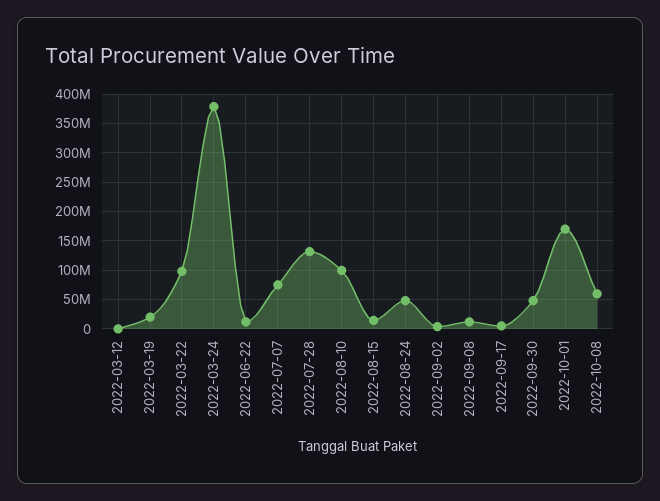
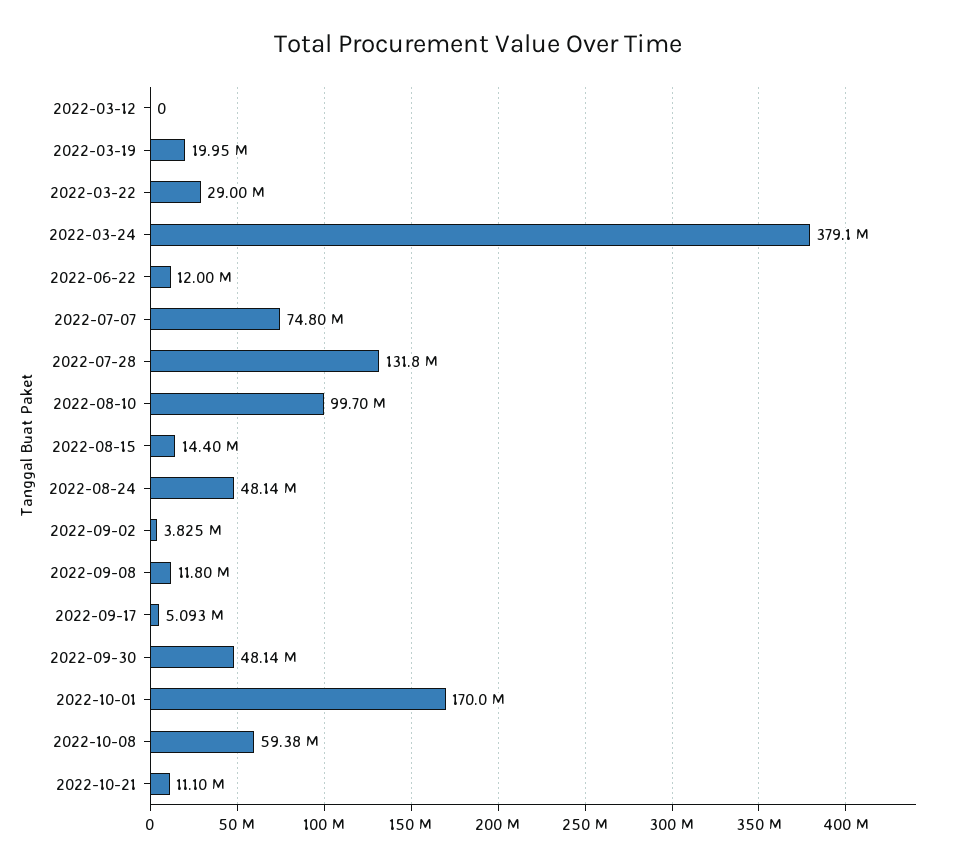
2022-03-22: 100000000 -> 29000000
2022-10-21: none -> 11100000

